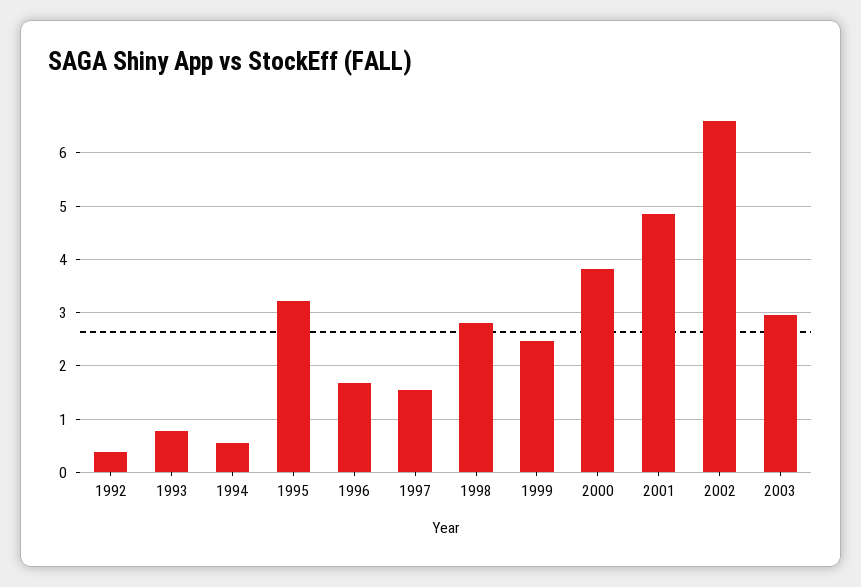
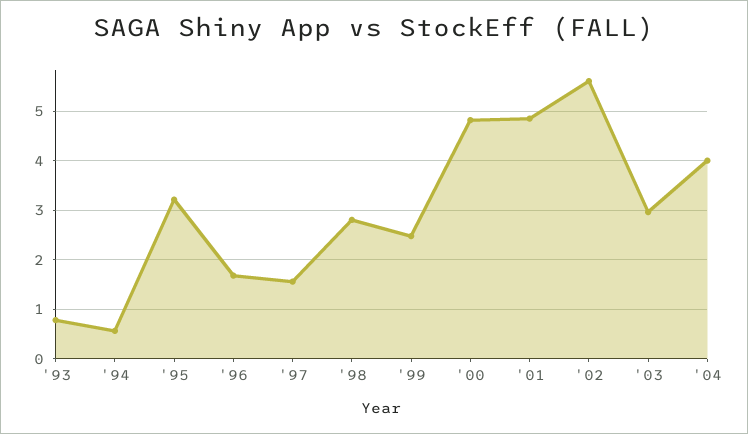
1992: 0.4 -> none
2000: 3.8 -> 4.8
2002: 6.6 -> 5.6
'04: none -> 4

